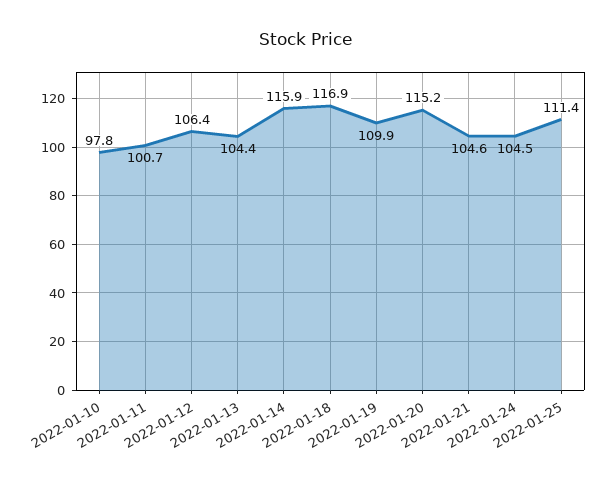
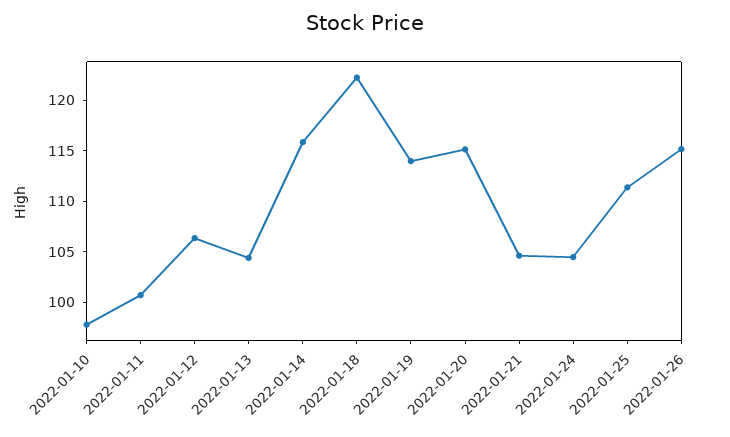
2022-01-18: 116.9 -> 122
2022-01-19: 109.9 -> 114
2022-01-26: none -> 115

